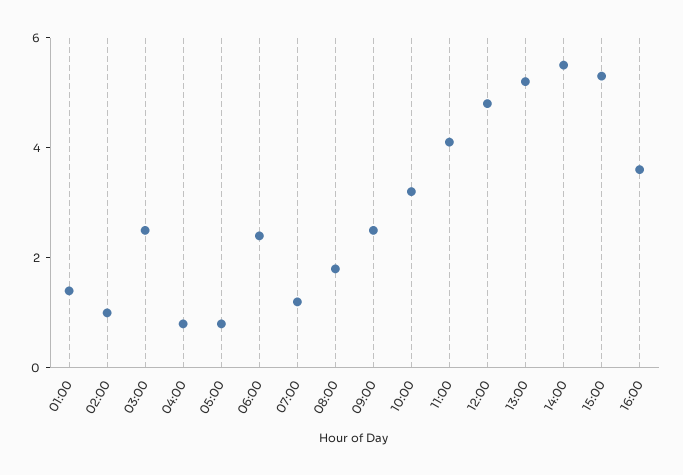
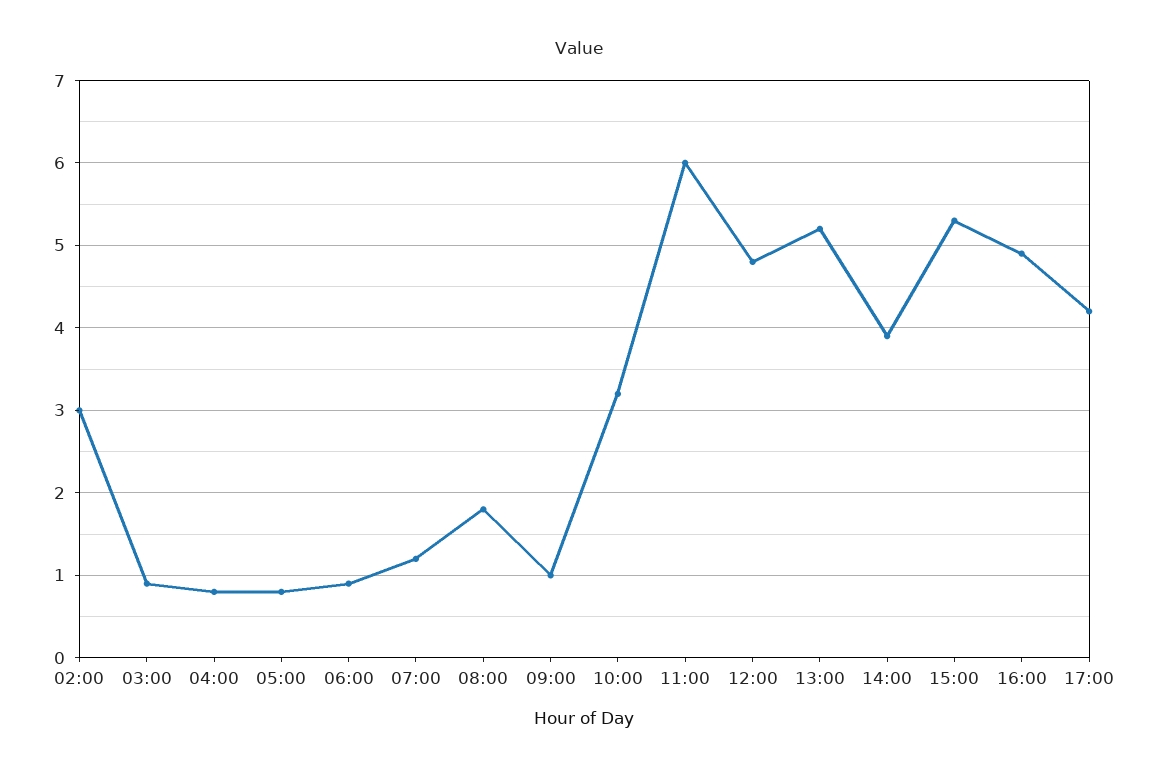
01:00: 1.5 -> none
02:00: 1 -> 3
03:00: 2.5 -> 0.9
06:00: 2.5 -> 0.9
09:00: 2.5 -> 1
11:00: 4 -> 6
14:00: 5.5 -> 3.9
16:00: 3.5 -> 4.9
17:00: none -> 4.2

